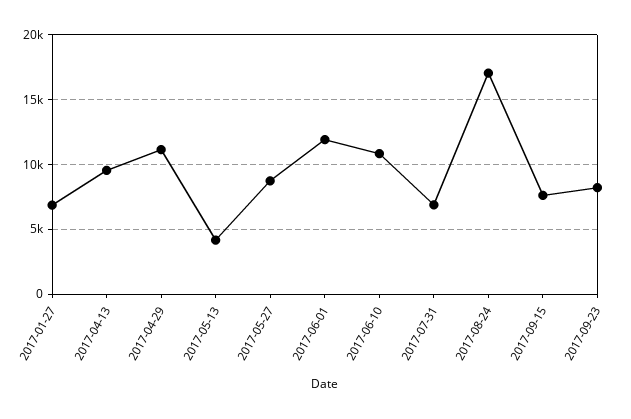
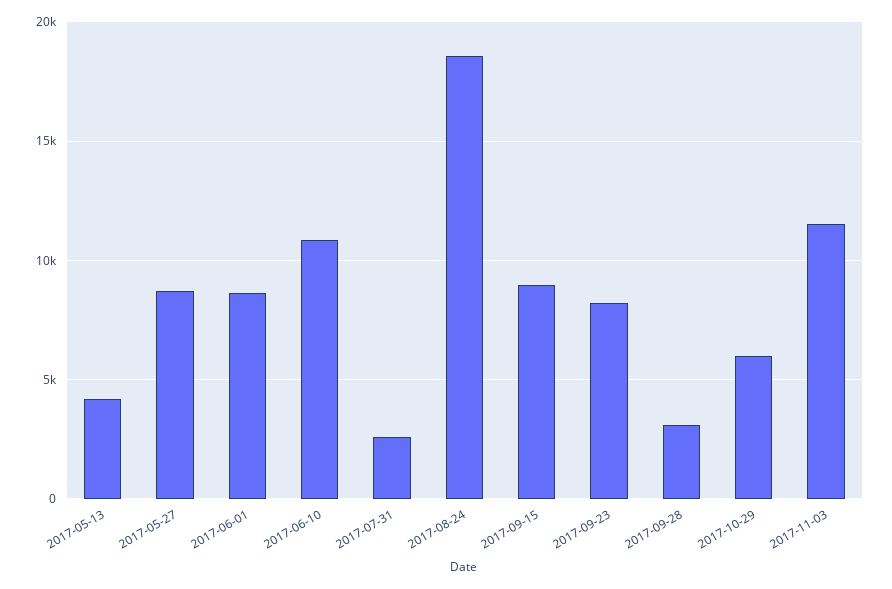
2017-01-27: 7000 -> none
2017-04-13: 9500 -> none
2017-04-29: 11000 -> none
2017-06-01: 12000 -> 8500
2017-07-31: 7000 -> 2500
2017-08-24: 17000 -> 18500
2017-09-15: 7500 -> 9000
2017-09-28: none -> 3000
2017-10-29: none -> 6000
2017-11-03: none -> 11500

